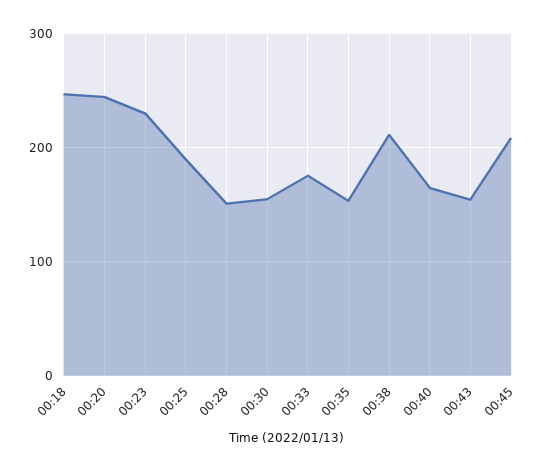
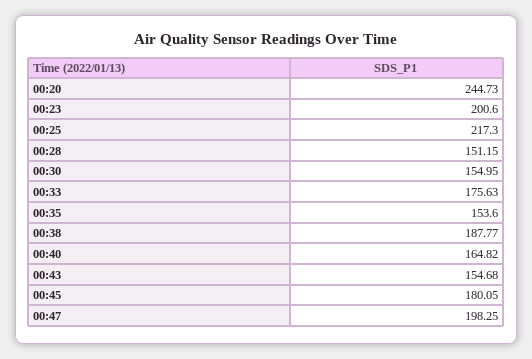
00:18: 250 -> none
00:23: 230 -> 200.6
00:25: 190 -> 217.3
00:38: 210 -> 187.77
00:45: 210 -> 180.05
00:47: none -> 198.25

